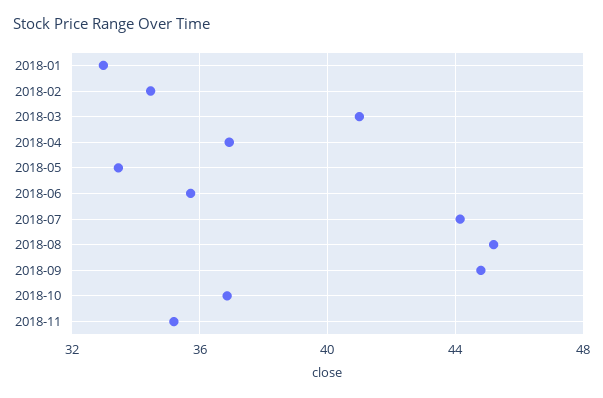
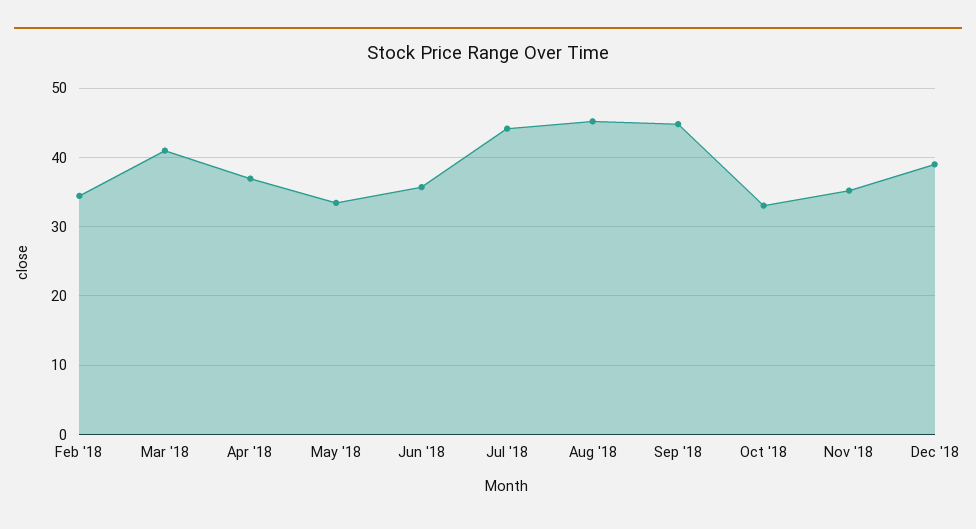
2018-01: 33 -> none
2018-10: 37 -> 33
Dec '18: none -> 39

